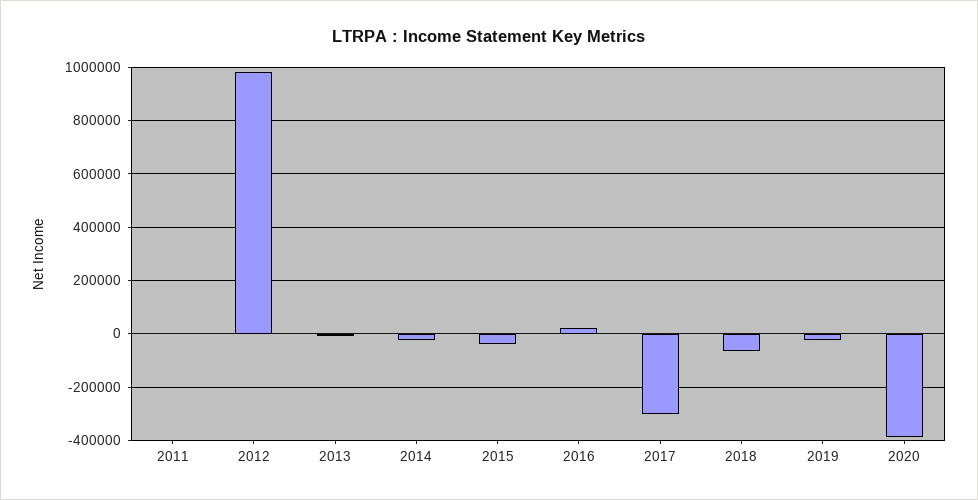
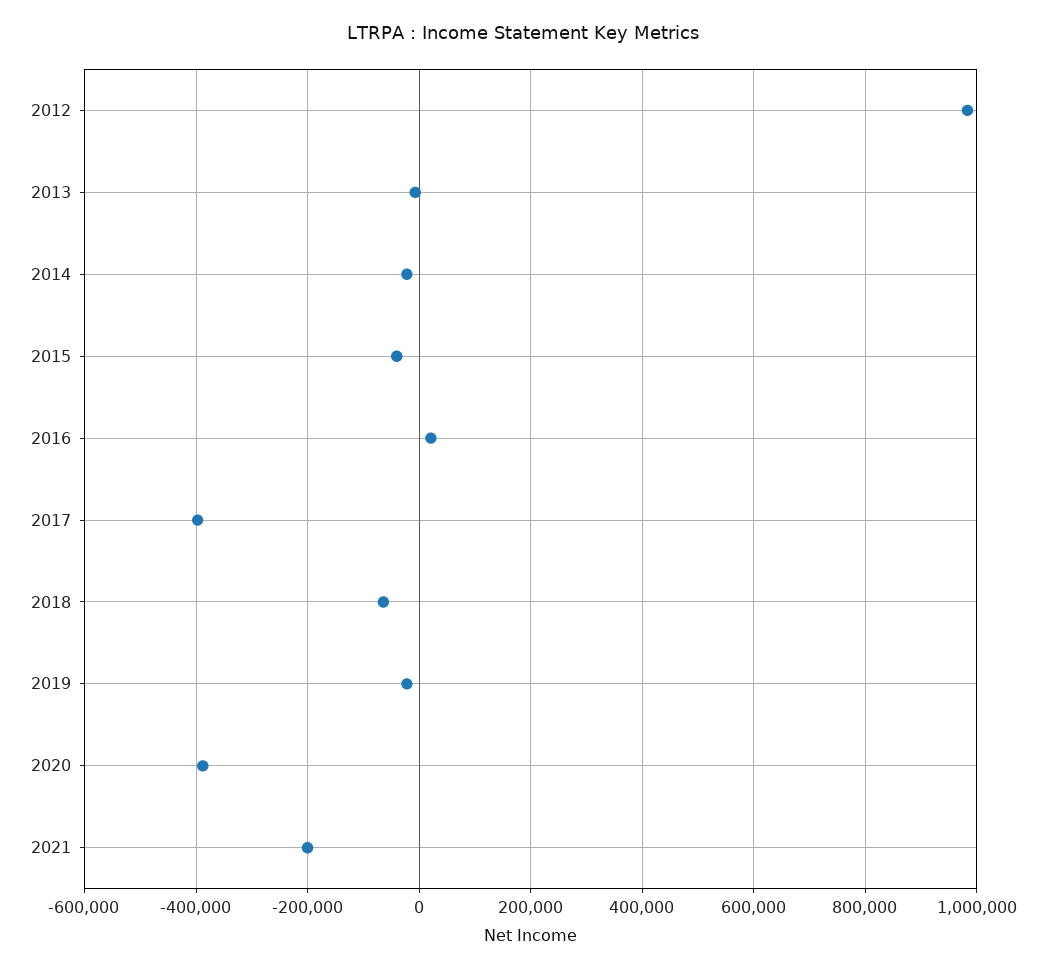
2011: 0 -> none
2017: -300000 -> -400000
2021: none -> -200000

